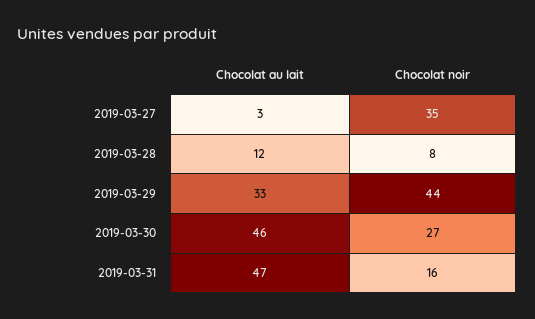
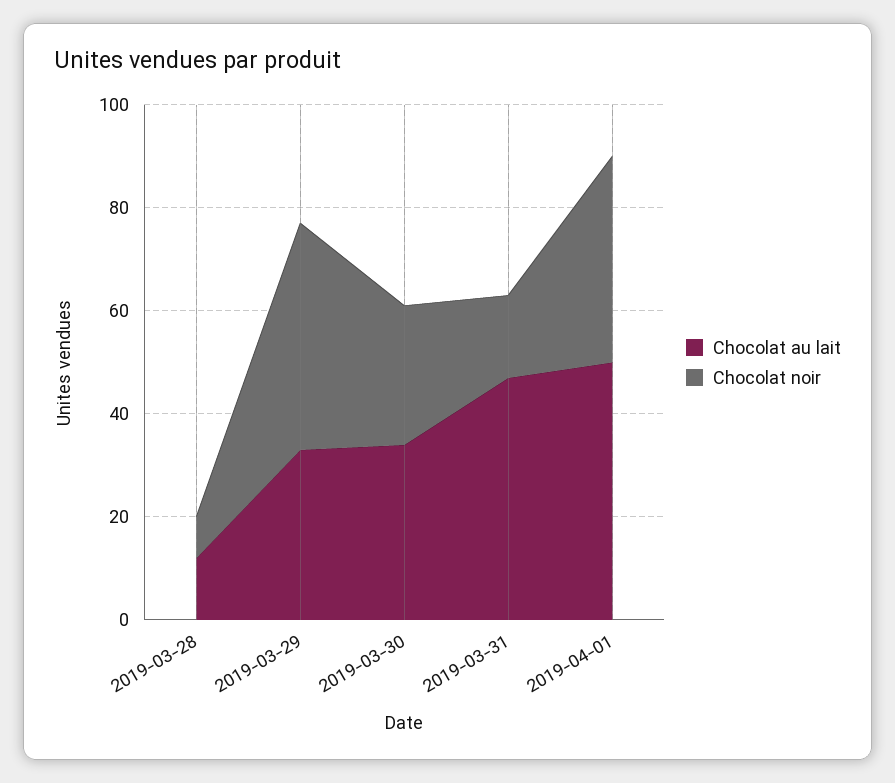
Chocolat au lait, 2019-03-27: 3 -> none
Chocolat noir, 2019-03-27: 35 -> none
Chocolat au lait, 2019-03-30: 46 -> 35
Chocolat au lait, 2019-04-01: none -> 50
Chocolat noir, 2019-04-01: none -> 40

